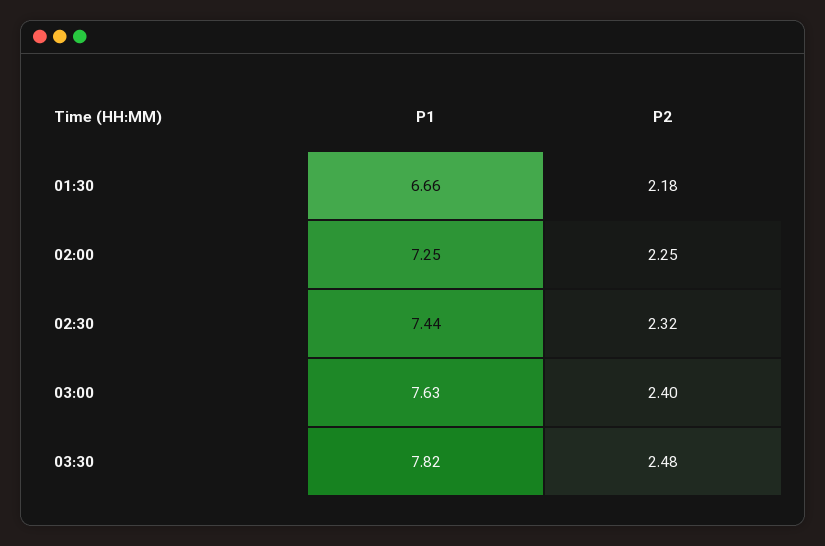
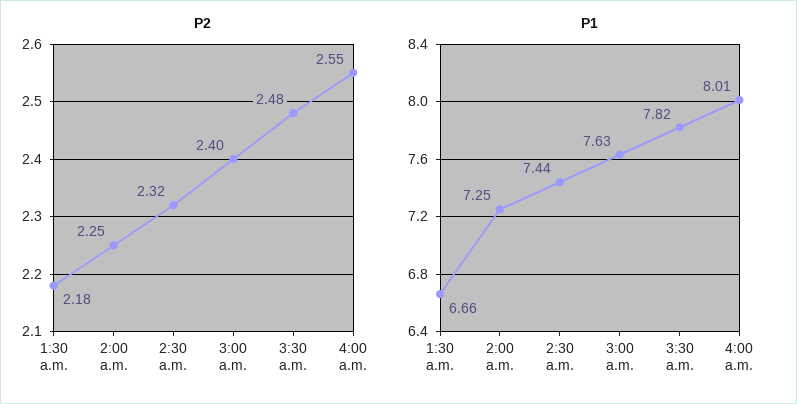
P2, 4:00 a.m.: none -> 2.55
P1, 4:00 a.m.: none -> 8.01

